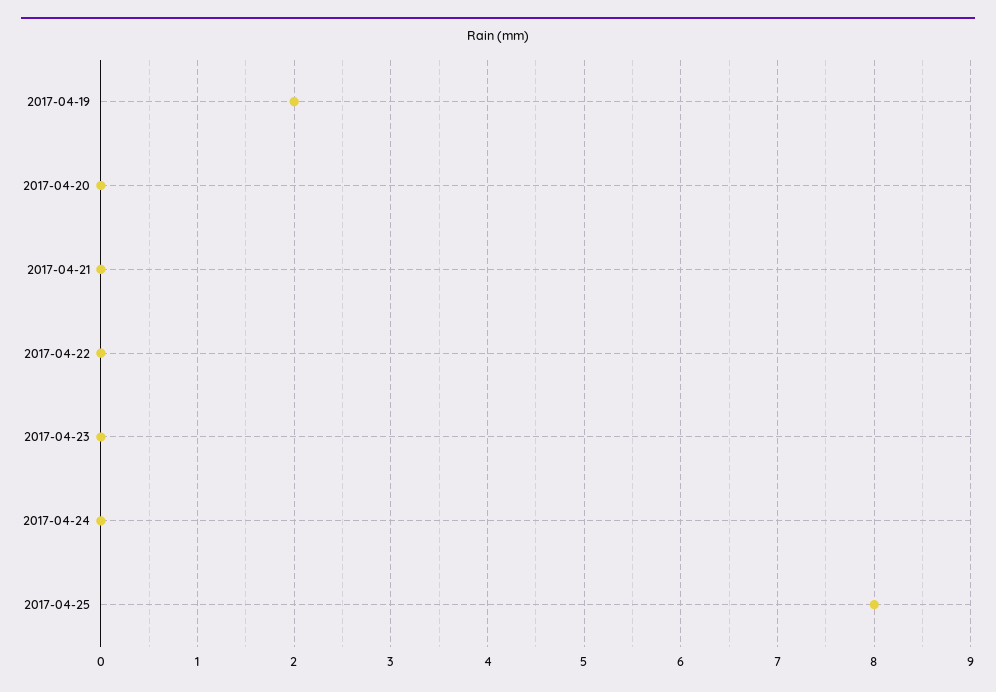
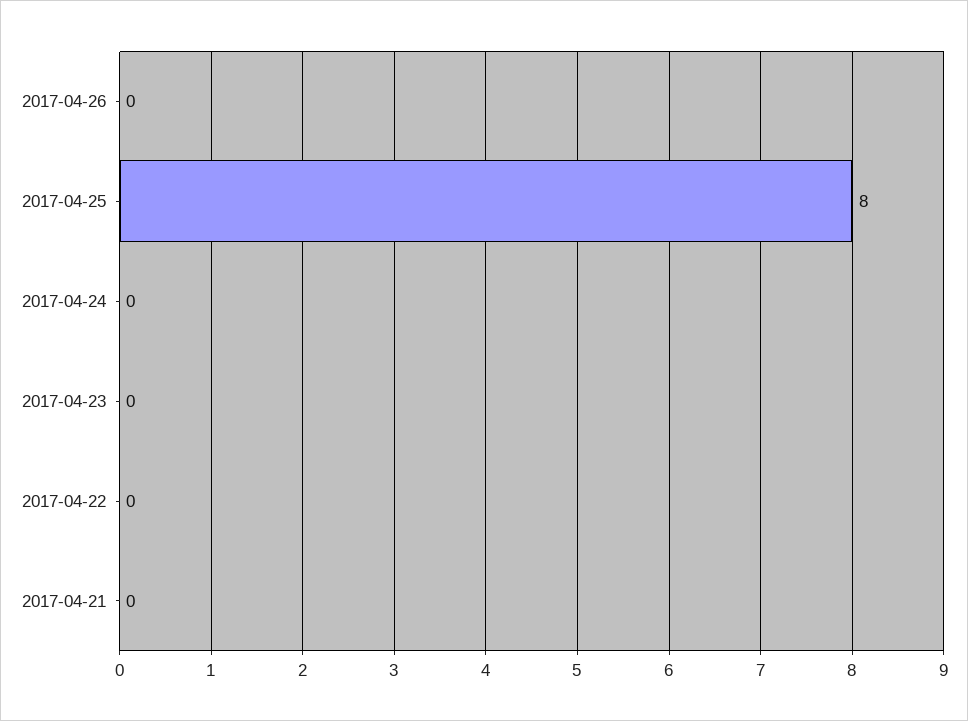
2017-04-19: 2 -> none
2017-04-20: 0 -> none
2017-04-26: none -> 0

